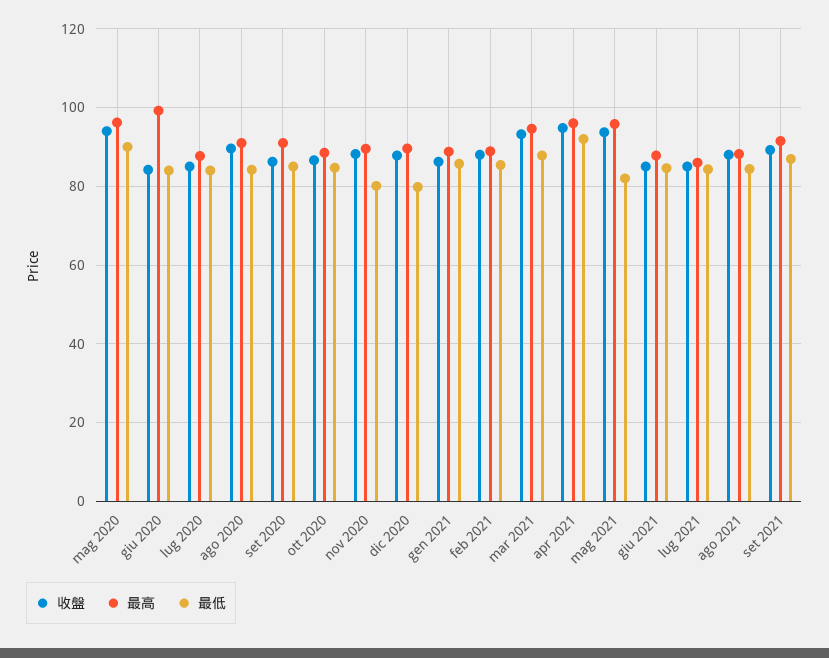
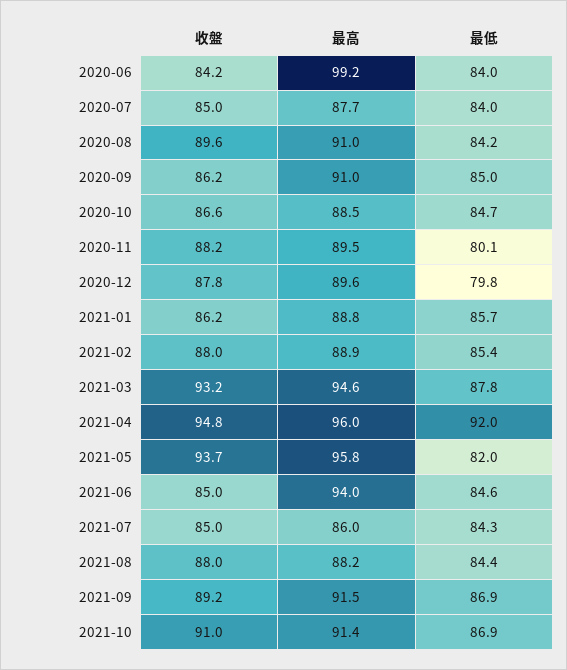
收盤, mag 2020: 94 -> none
最高, mag 2020: 96 -> none
最低, mag 2020: 90 -> none
最高, giu 2021: 88 -> 94
收盤, 2021-10: none -> 91
最高, 2021-10: none -> 91.4
最低, 2021-10: none -> 86.9

